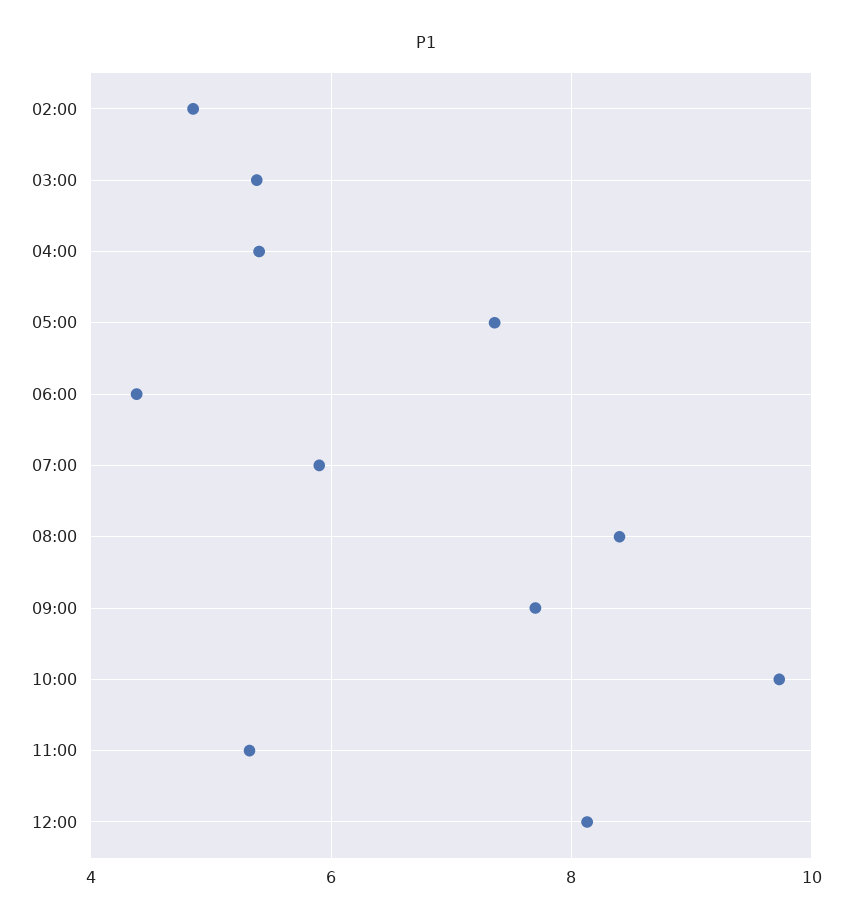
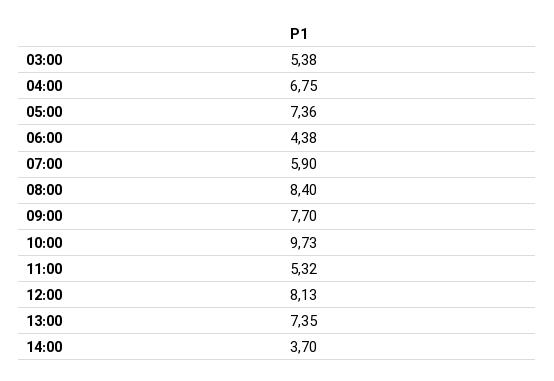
02:00: 4.8 -> none
04:00: 5.4 -> 6.75
13:00: none -> 7.35
14:00: none -> 3.7

